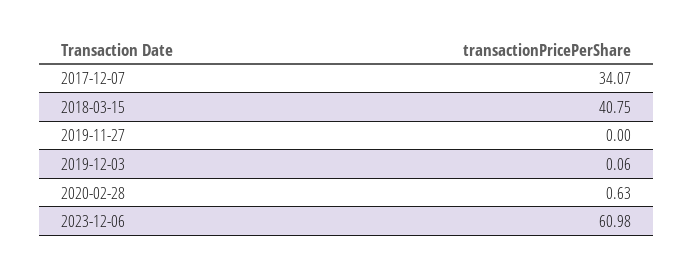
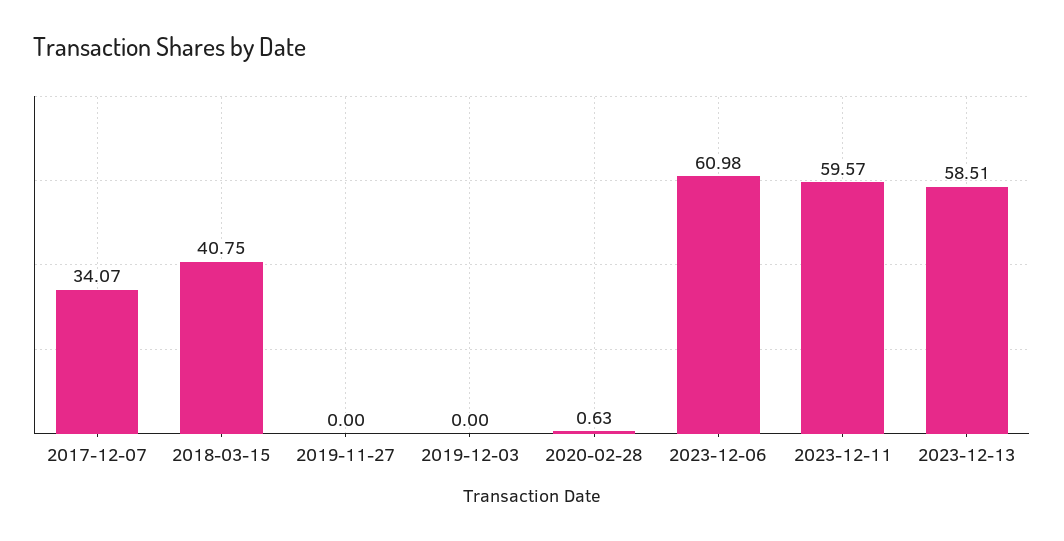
2019-12-03: 0.06 -> 0
2023-12-11: none -> 59.57
2023-12-13: none -> 58.51

